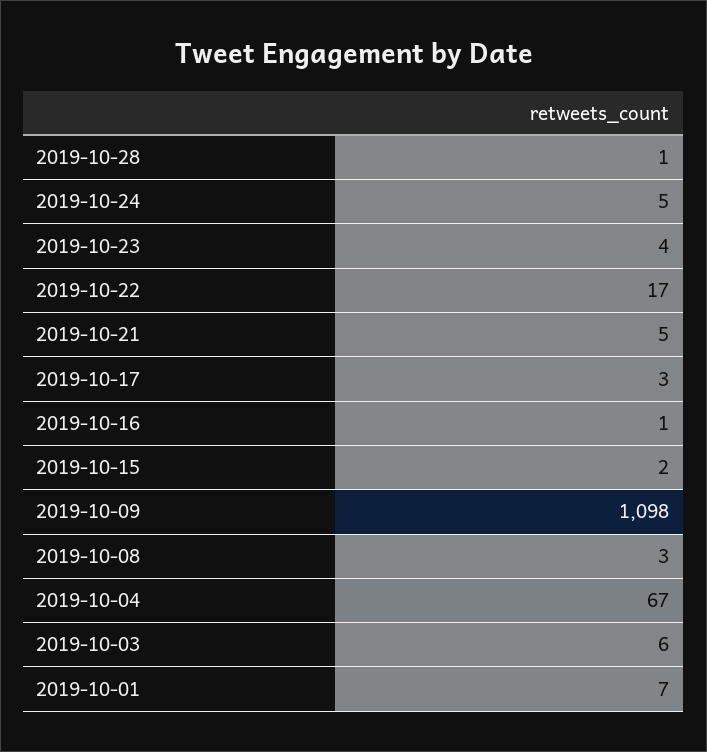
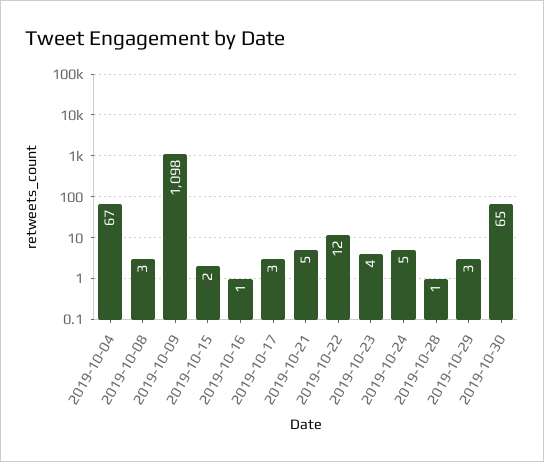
2019-10-22: 17 -> 12
2019-10-03: 6 -> none
2019-10-01: 7 -> none
2019-10-29: none -> 3
2019-10-30: none -> 65

